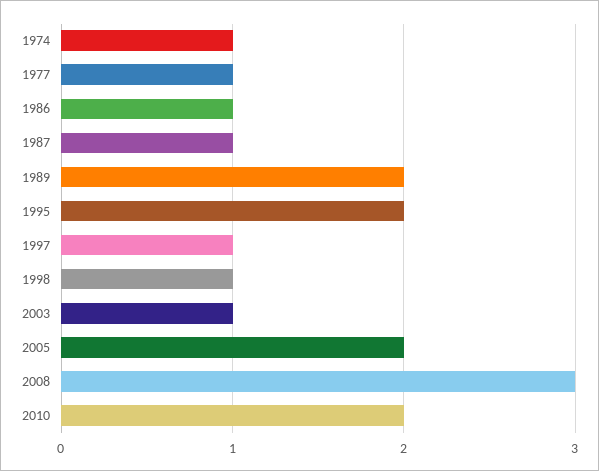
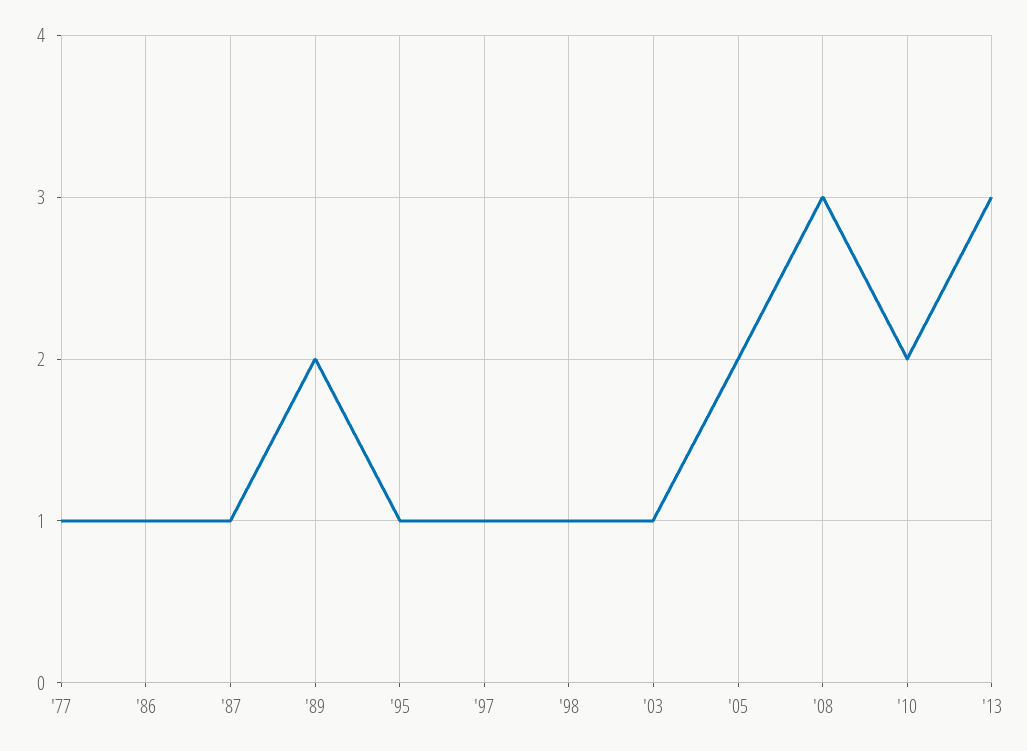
1974: 1 -> none
1995: 2 -> 1
'13: none -> 3

